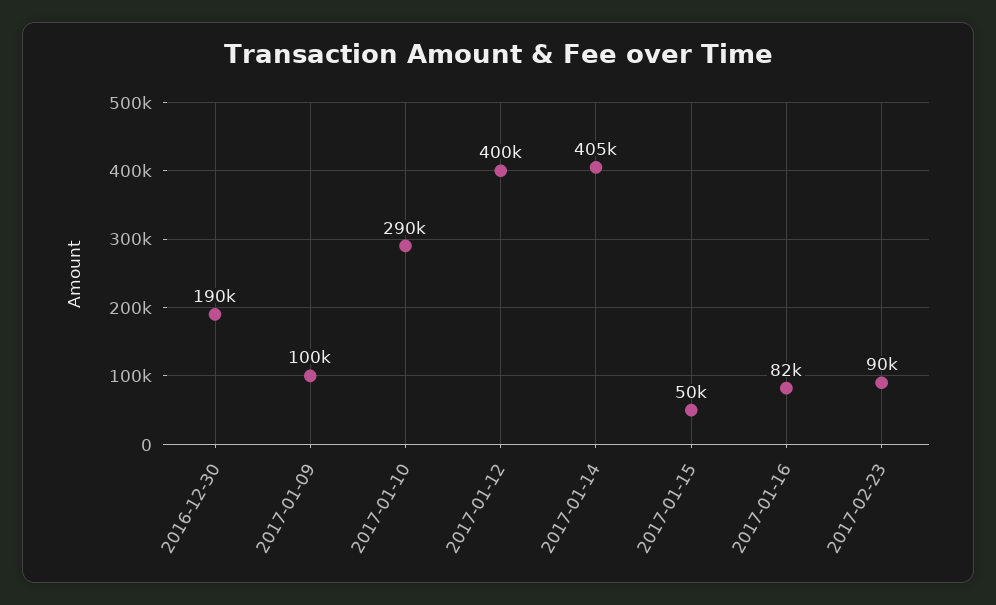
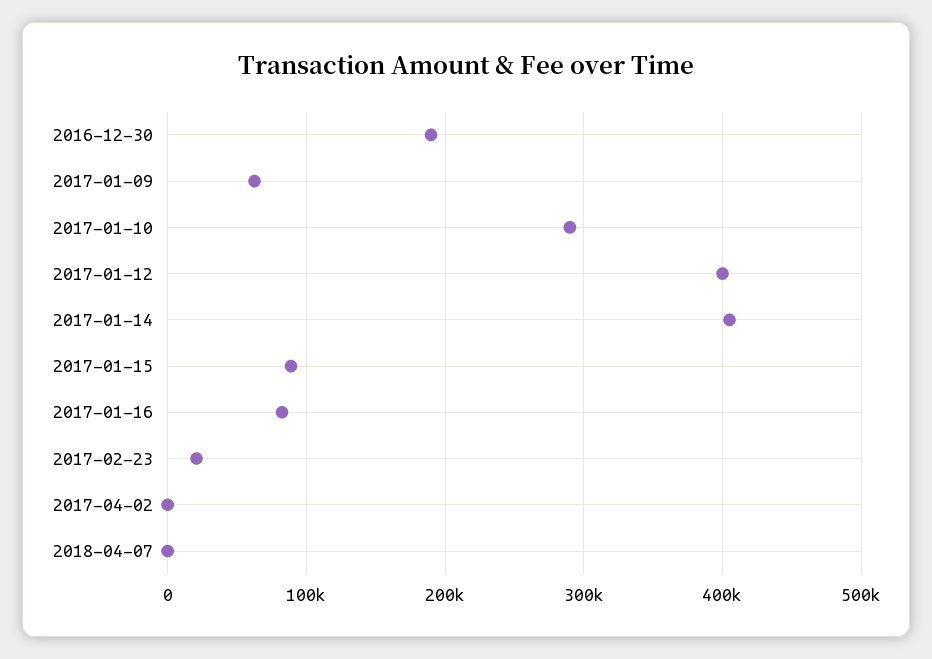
2017-01-09: 100000 -> 60000
2017-01-15: 50000 -> 90000
2017-02-23: 90000 -> 20000
2017-04-02: none -> 0
2018-04-07: none -> 0

